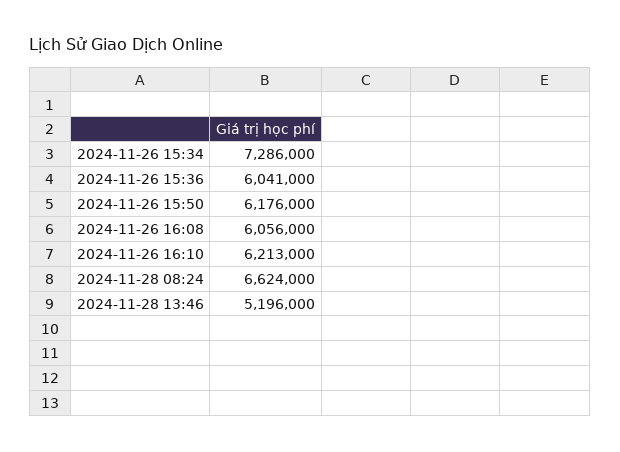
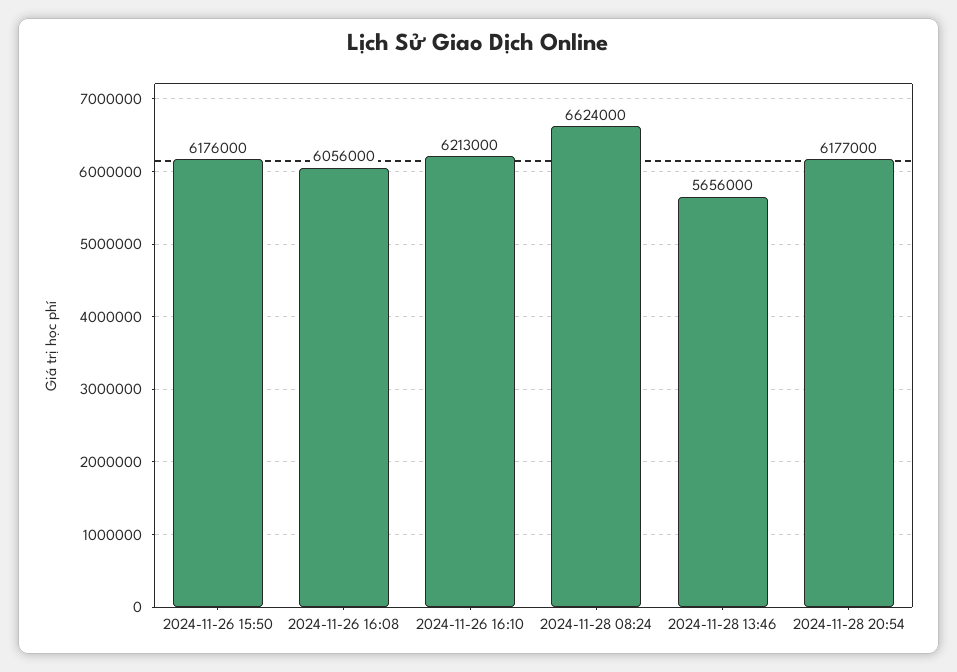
2024-11-26 15:34: 7286000 -> none
2024-11-26 15:36: 6041000 -> none
2024-11-28 13:46: 5196000 -> 5656000
2024-11-28 20:54: none -> 6177000

